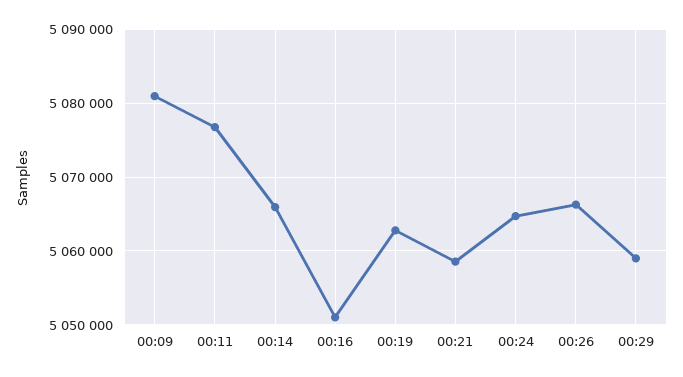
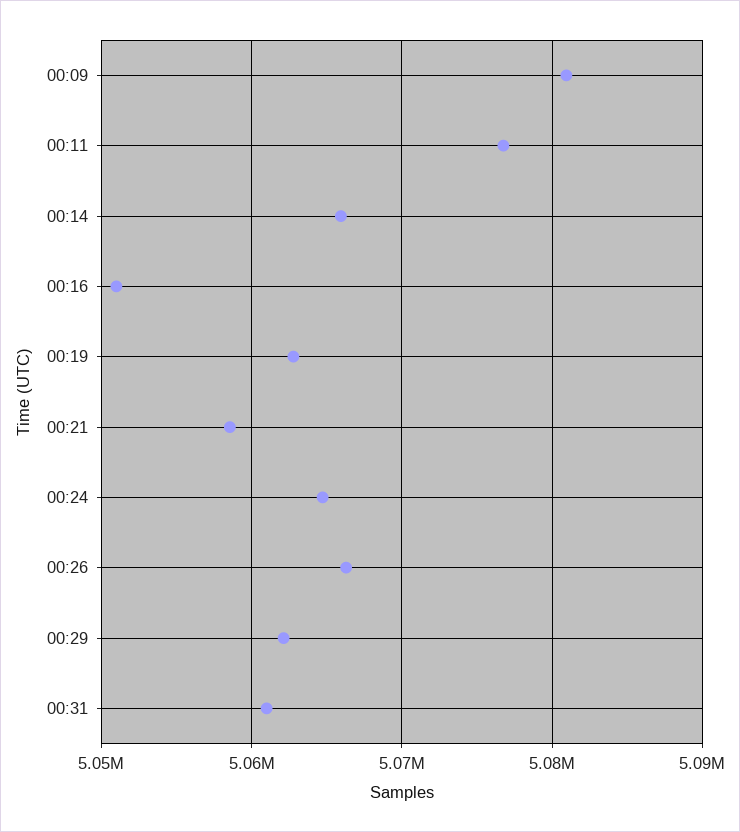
00:29: 5059000 -> 5062000
00:31: none -> 5061000

